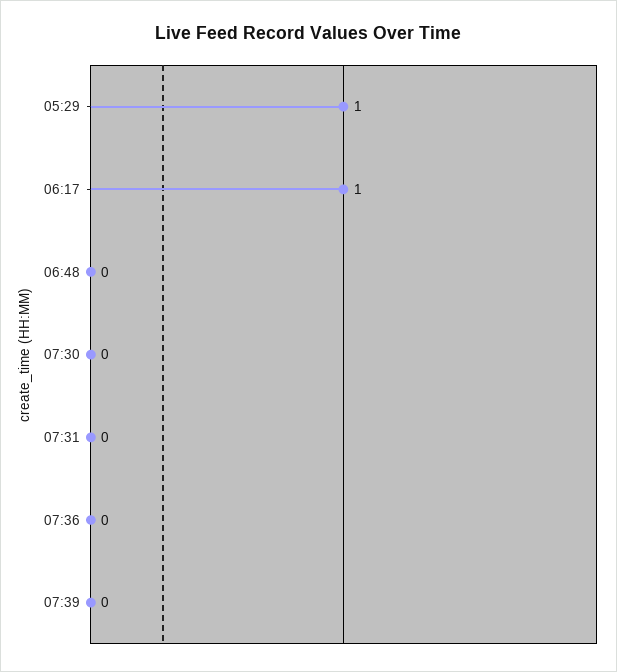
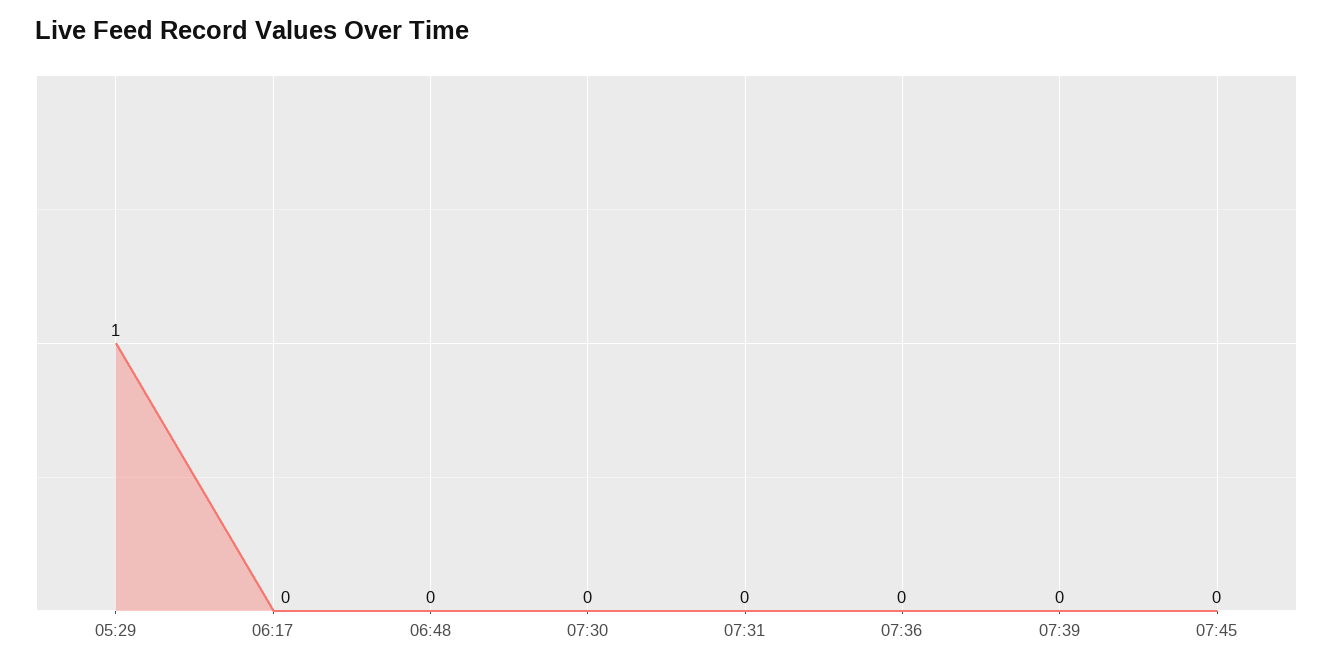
06:17: 1 -> 0
07:45: none -> 0

